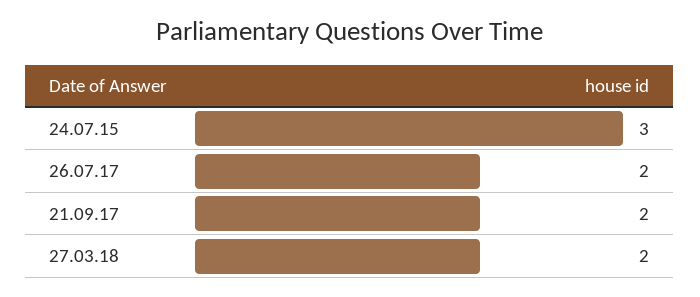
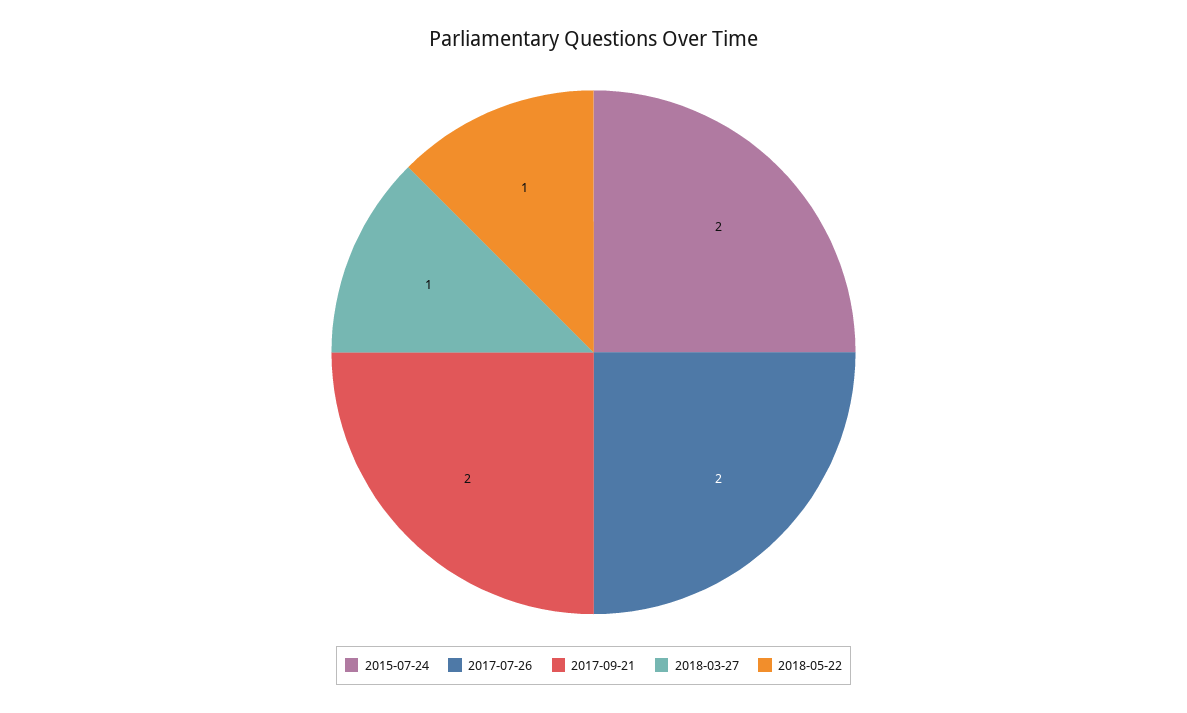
24.07.15: 3 -> 2
27.03.18: 2 -> 1
2018-05-22: none -> 1

